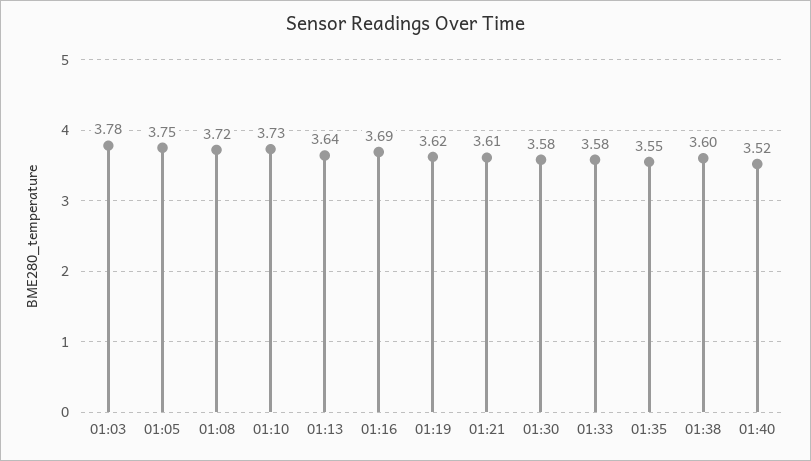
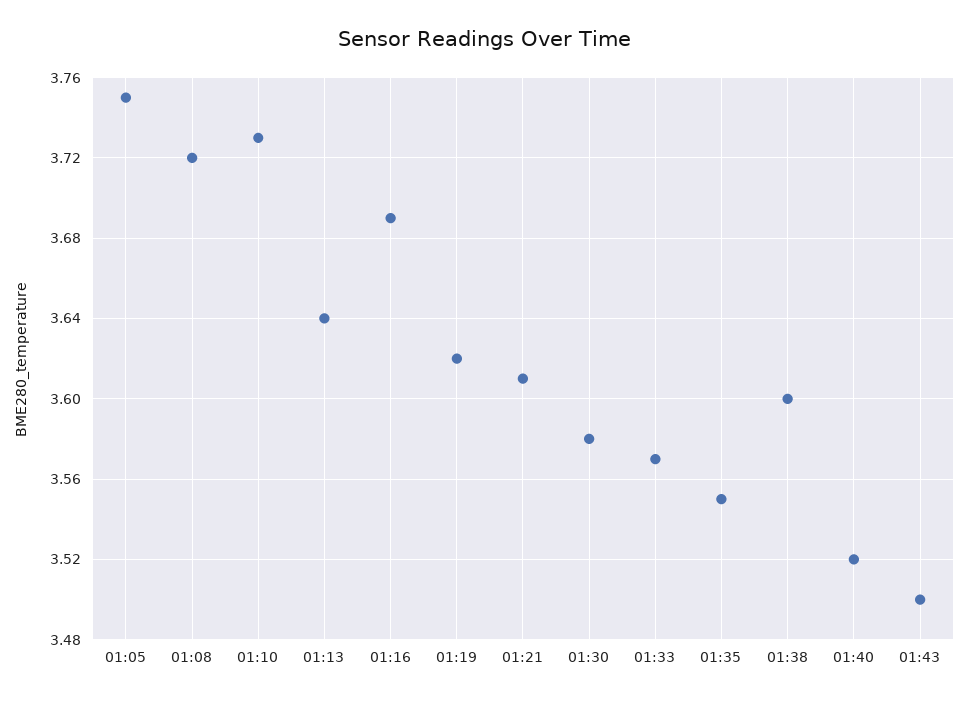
01:03: 3.78 -> none
01:33: 3.58 -> 3.57
01:43: none -> 3.5

